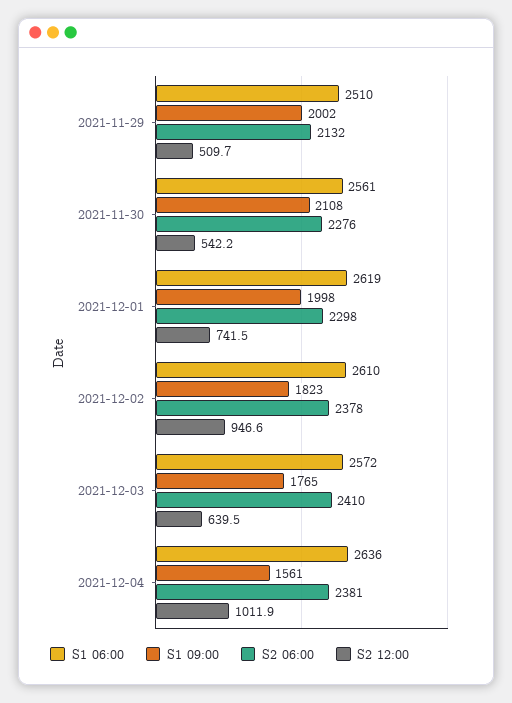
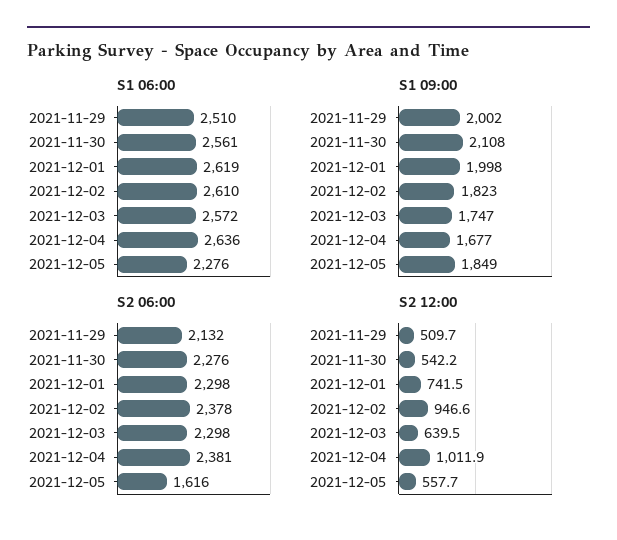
S1 09:00, 2021-12-03: 1765 -> 1747
S2 06:00, 2021-12-03: 2410 -> 2298
S1 09:00, 2021-12-04: 1561 -> 1677
S1 06:00, 2021-12-05: none -> 2276
S1 09:00, 2021-12-05: none -> 1849
S2 06:00, 2021-12-05: none -> 1616
S2 12:00, 2021-12-05: none -> 557.7

